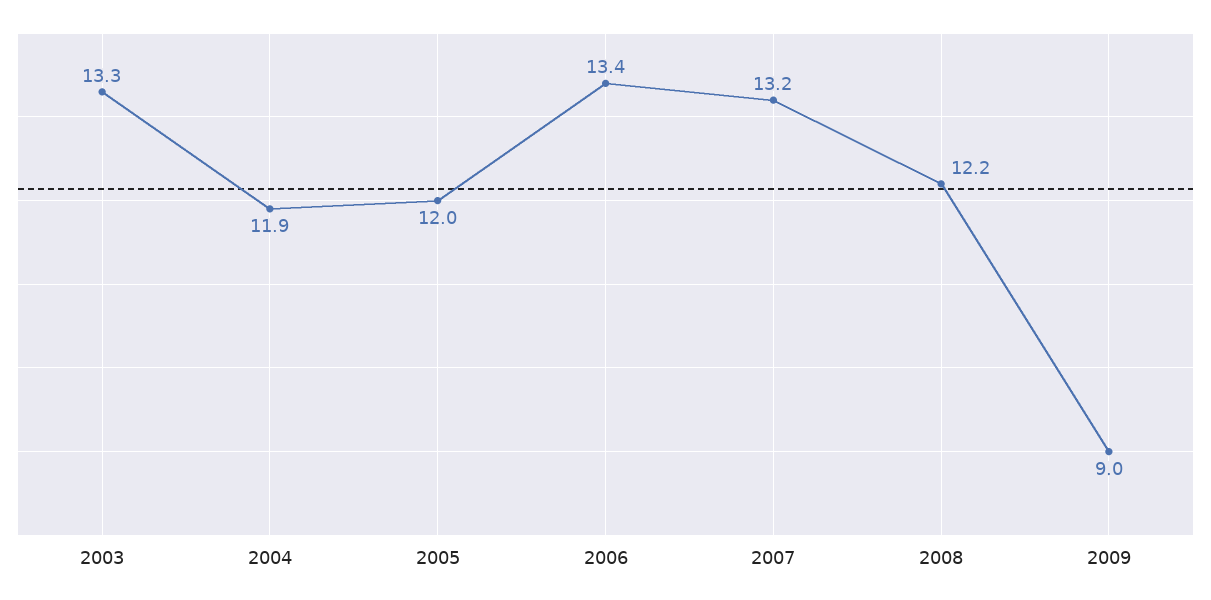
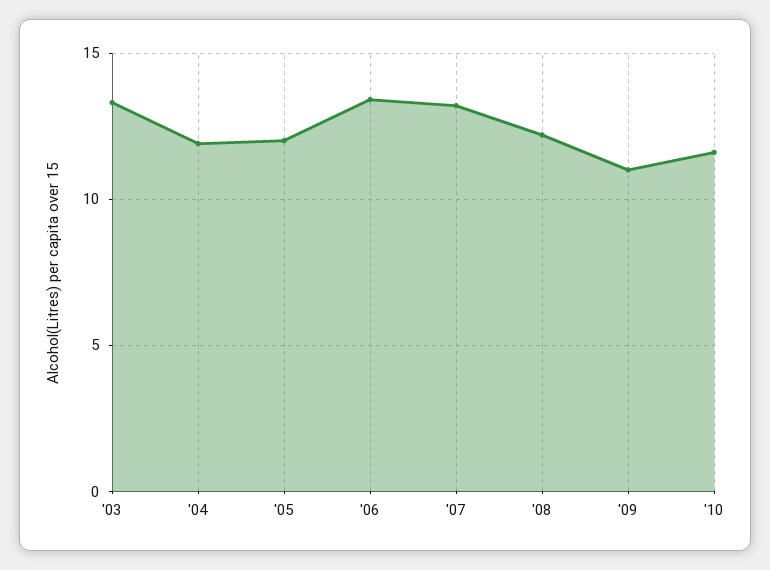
2009: 9 -> 11
'10: none -> 11.5

